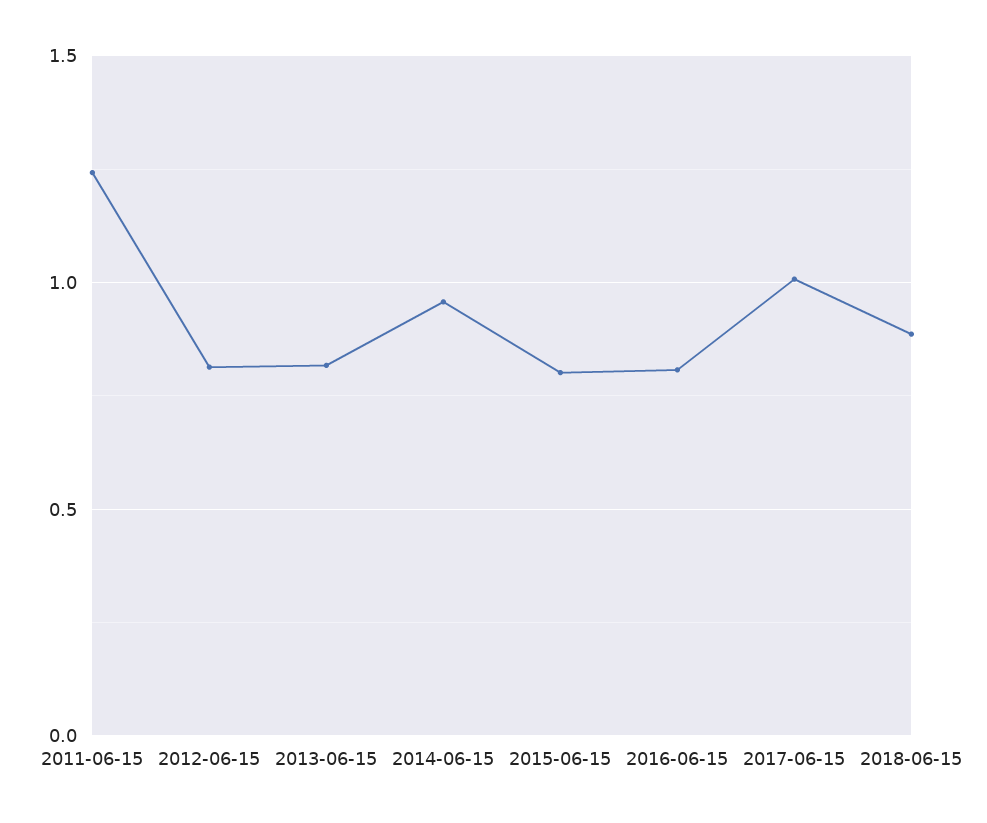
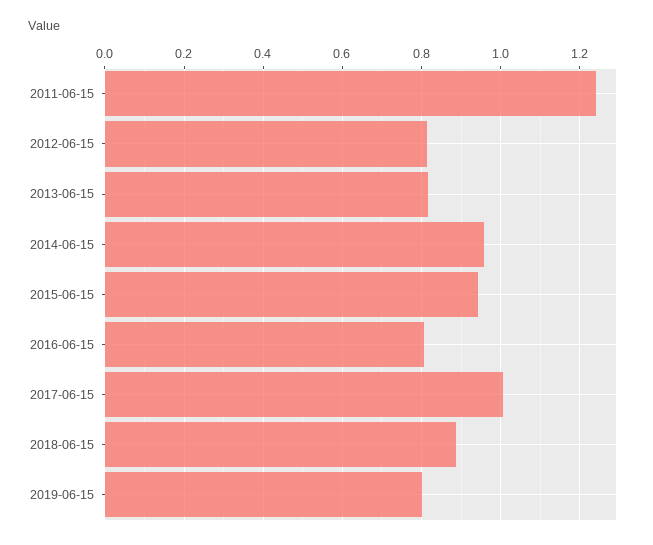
2015-06-15: 0.8 -> 0.94
2019-06-15: none -> 0.8

